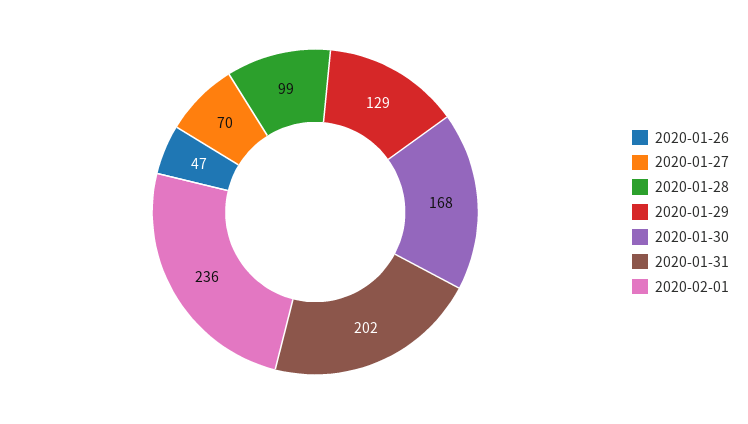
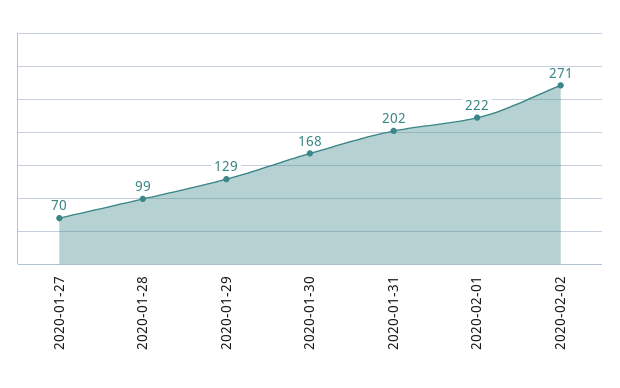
2020-01-26: 47 -> none
2020-02-01: 236 -> 222
2020-02-02: none -> 271

